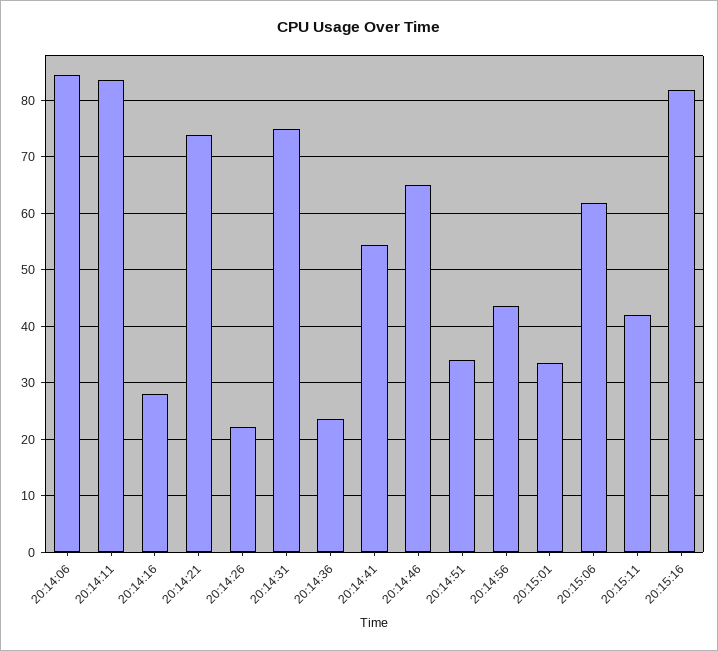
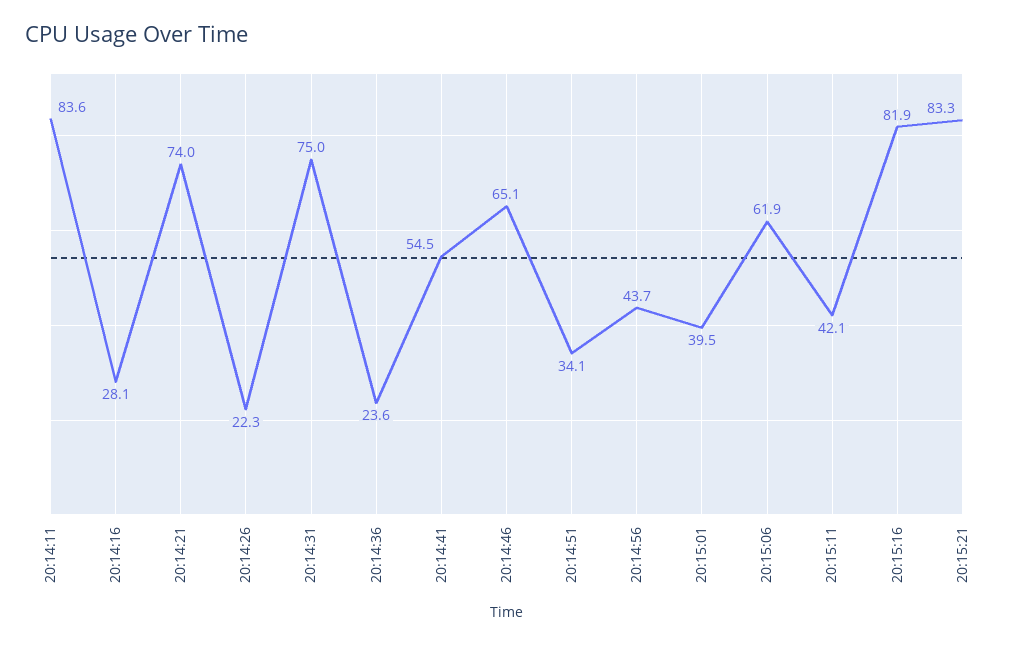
20:14:06: 84 -> none
20:15:01: 34 -> 39.5
20:15:21: none -> 83.3

